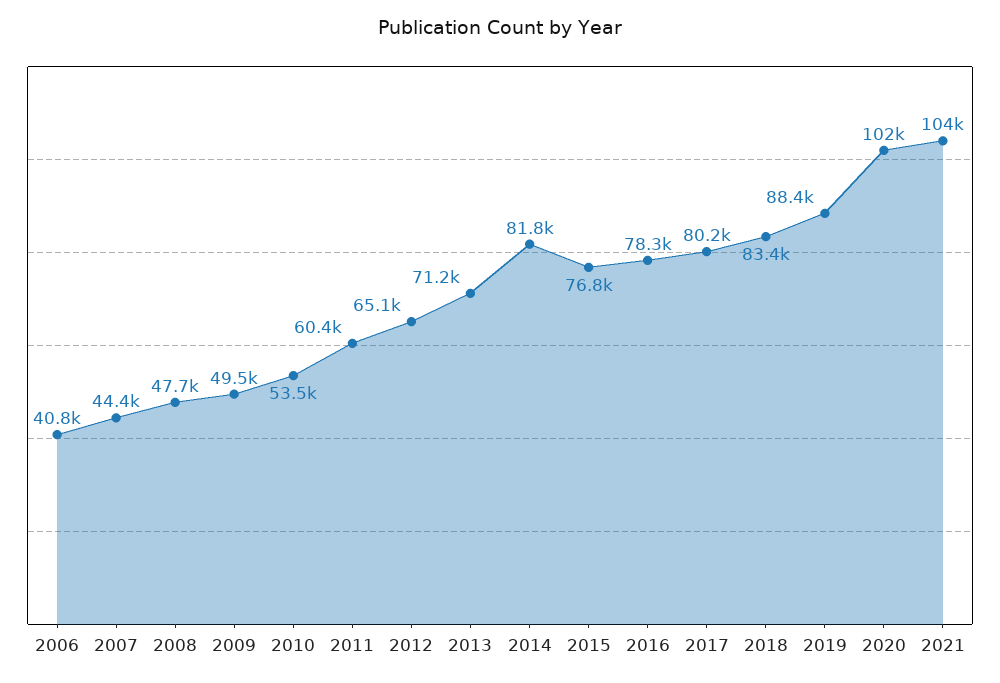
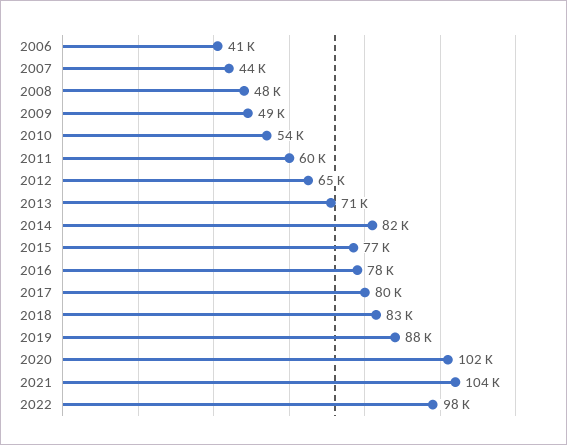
2022: none -> 98000

